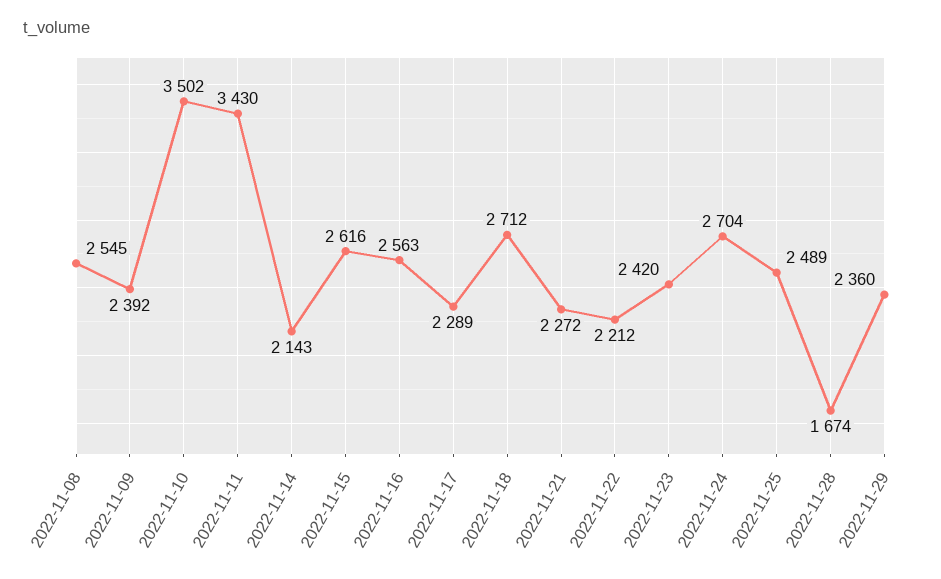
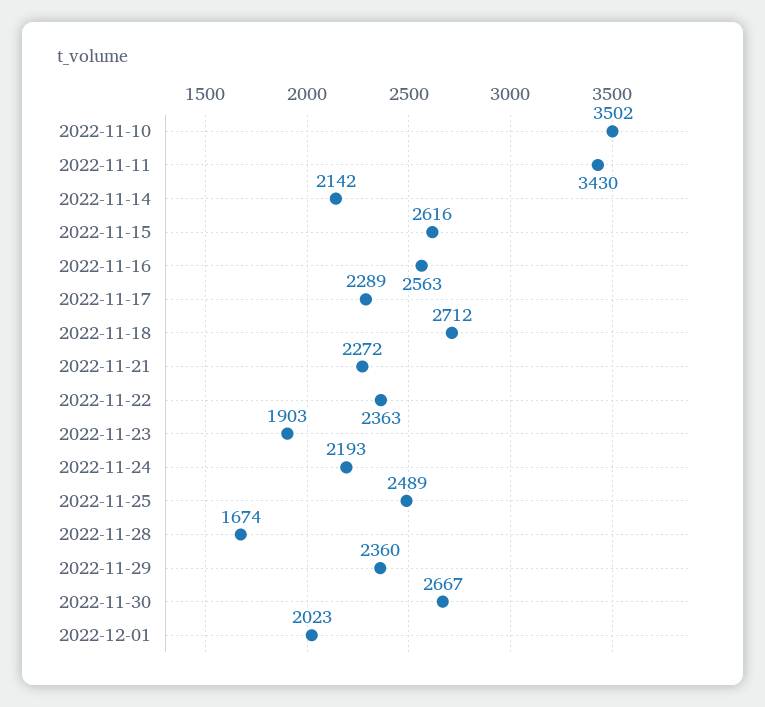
2022-11-08: 2545 -> none
2022-11-09: 2392 -> none
2022-11-14: 2143 -> 2142
2022-11-22: 2212 -> 2363
2022-11-23: 2420 -> 1903
2022-11-24: 2704 -> 2193
2022-11-30: none -> 2667
2022-12-01: none -> 2023

